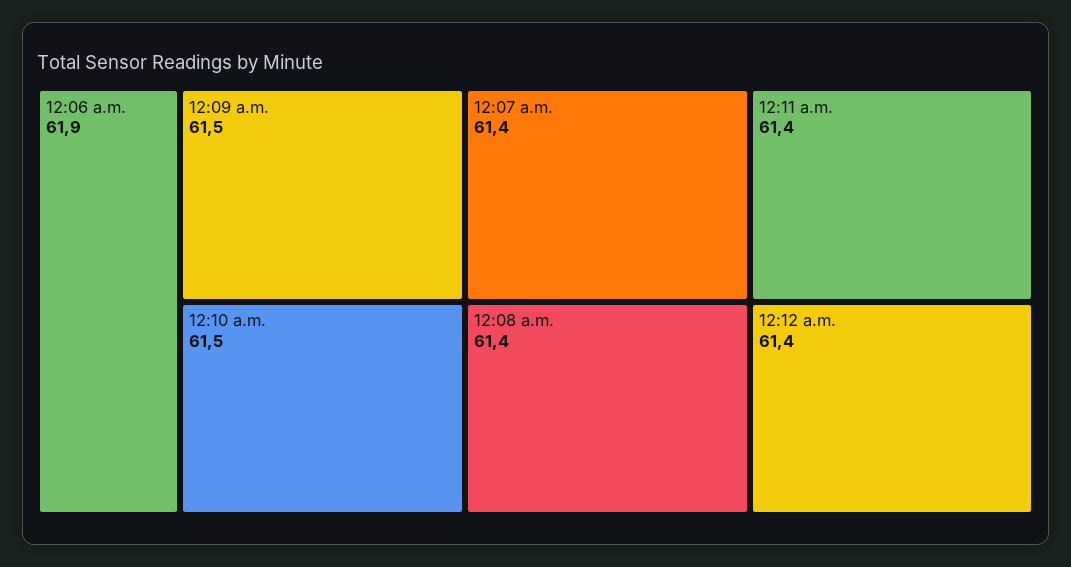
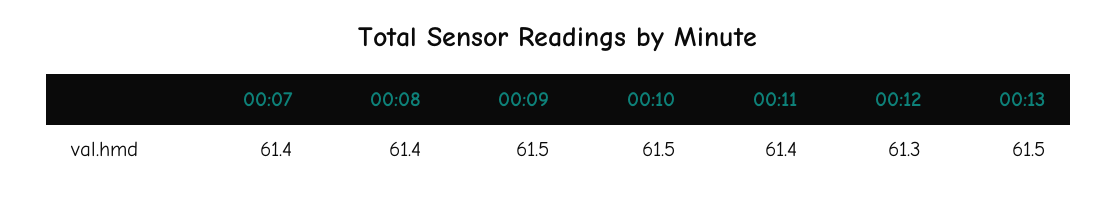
12:06 a.m.: 61.9 -> none
12:12 a.m.: 61.4 -> 61.3
00:13: none -> 61.5

